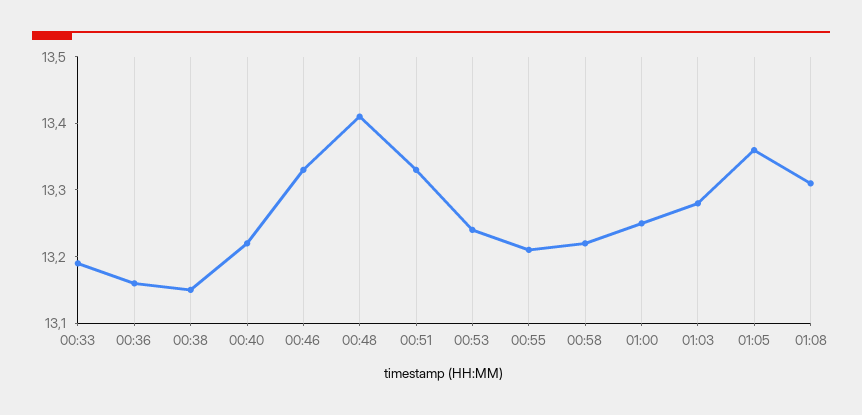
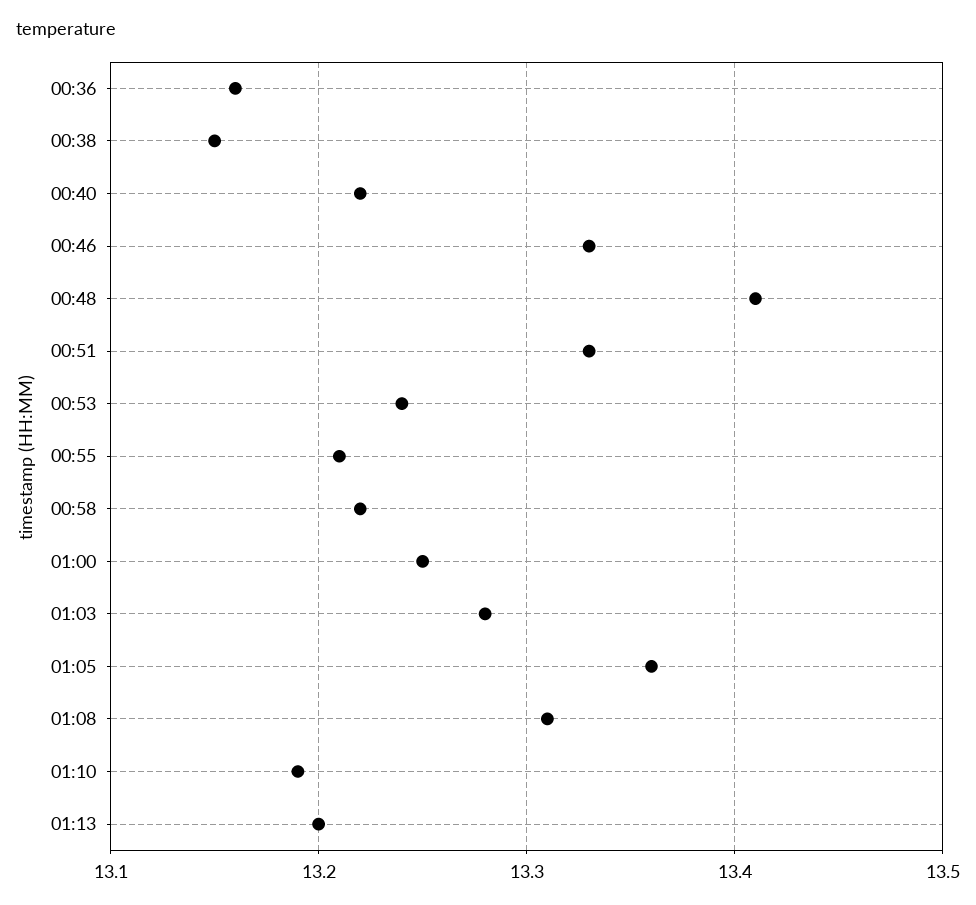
00:33: 13.2 -> none
01:10: none -> 13.19
01:13: none -> 13.2

